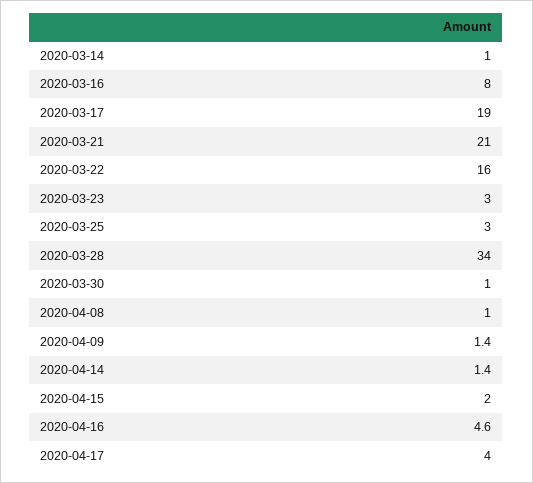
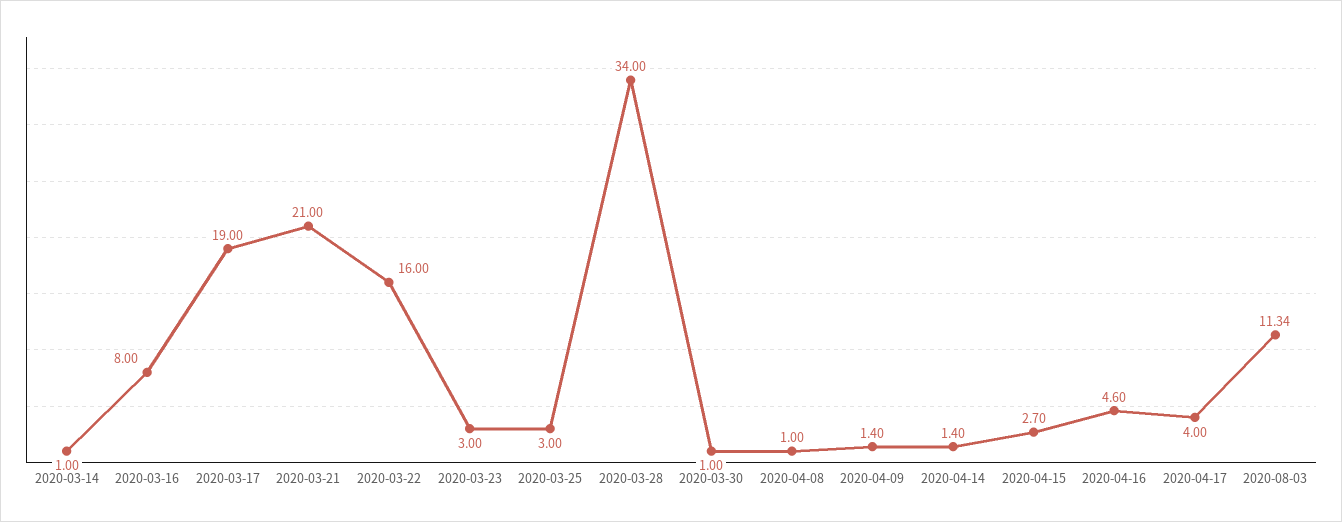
2020-04-15: 2 -> 2.7
2020-08-03: none -> 11.34

